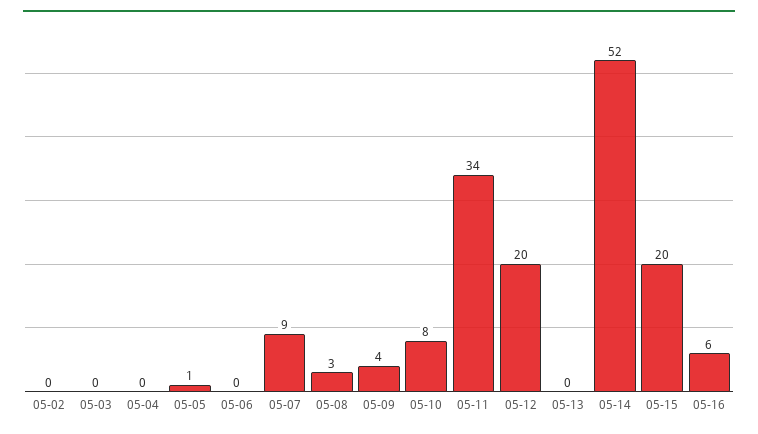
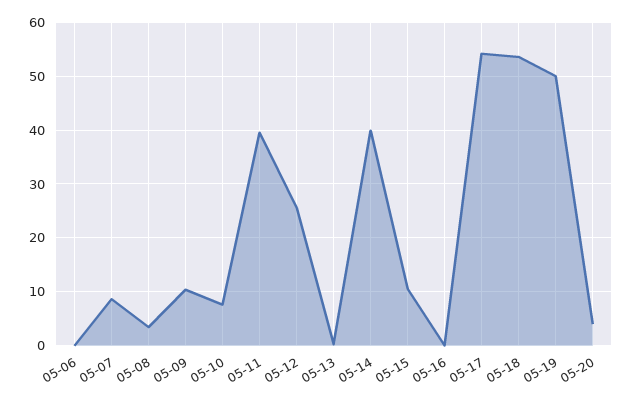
05-02: 0 -> none
05-03: 0 -> none
05-04: 0 -> none
05-05: 1 -> none
05-09: 4 -> 10
05-11: 34 -> 40
05-12: 20 -> 26
05-14: 52 -> 40
05-15: 20 -> 10
05-16: 6 -> 0
05-17: none -> 54
05-18: none -> 54
05-19: none -> 50
05-20: none -> 4

